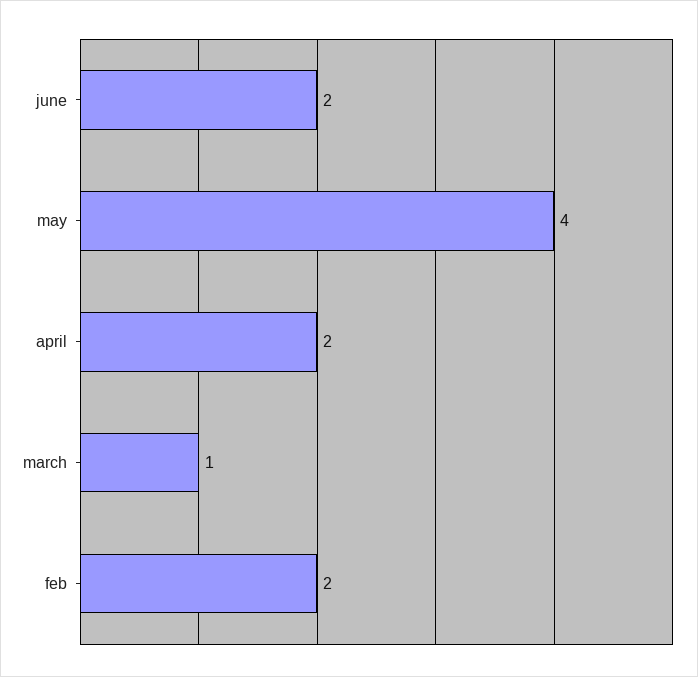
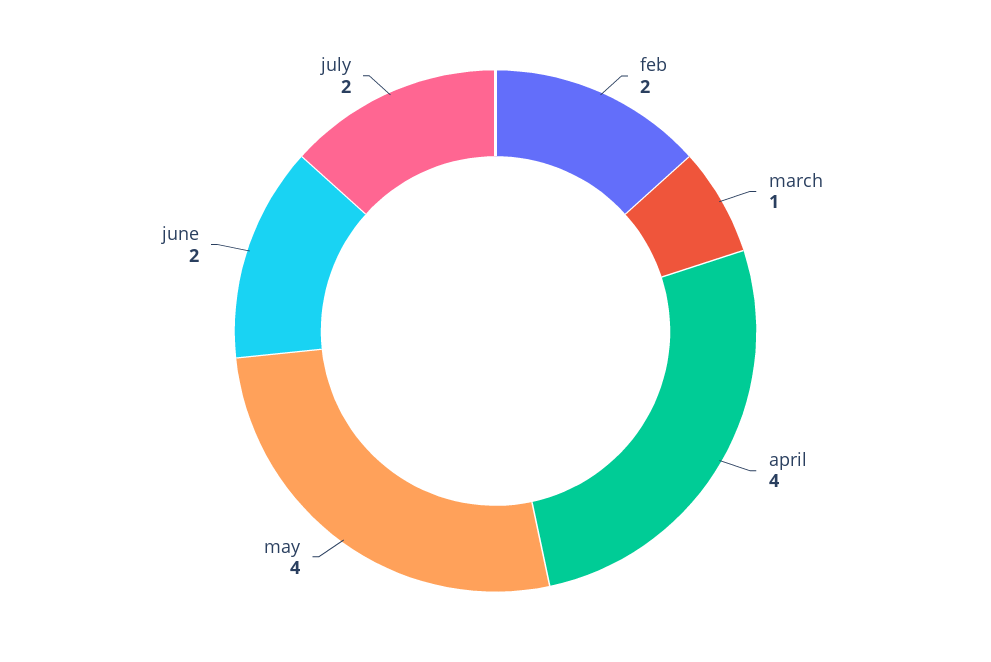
april: 2 -> 4
july: none -> 2

